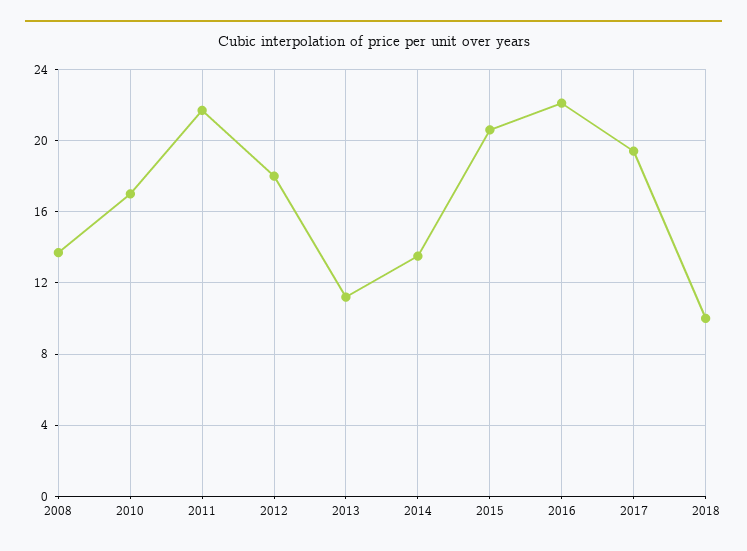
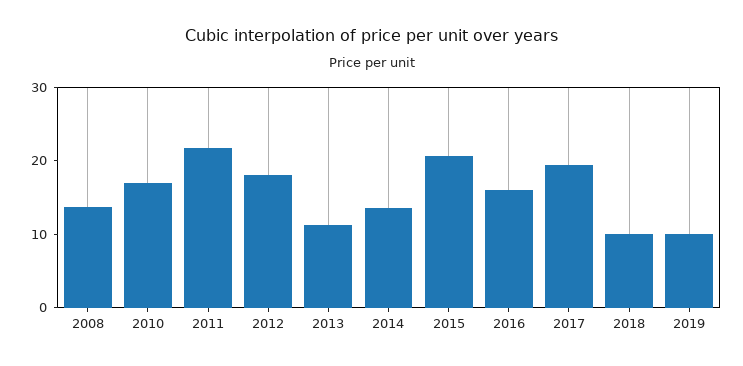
2016: 22 -> 16
2019: none -> 10

